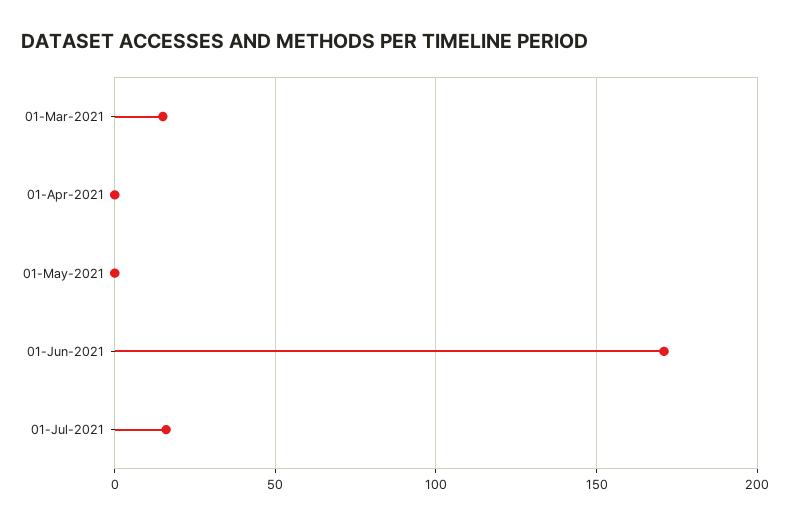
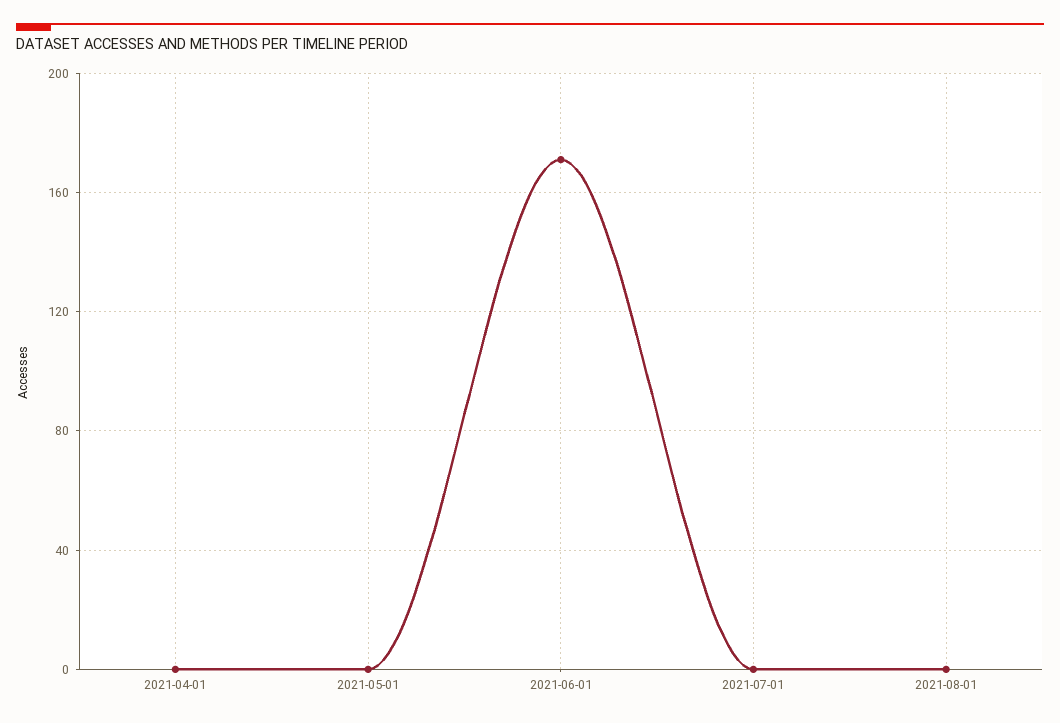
01-Mar-2021: 15 -> none
01-Jul-2021: 15 -> 0
2021-08-01: none -> 0

